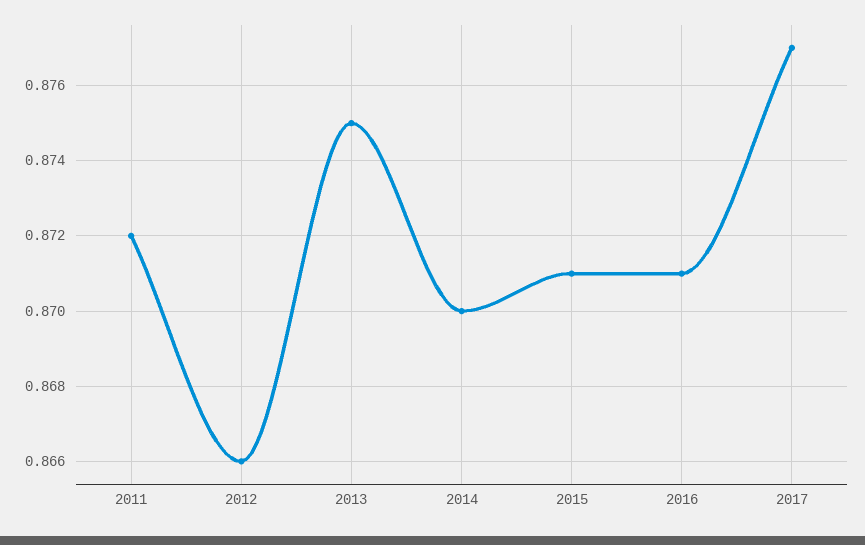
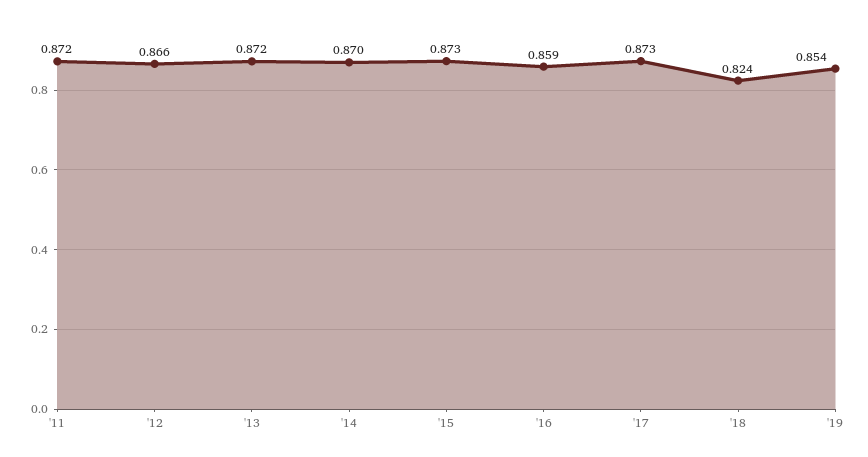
2013: 0.875 -> 0.872
2015: 0.871 -> 0.873
2016: 0.871 -> 0.859
2017: 0.877 -> 0.873
'18: none -> 0.824
'19: none -> 0.854

